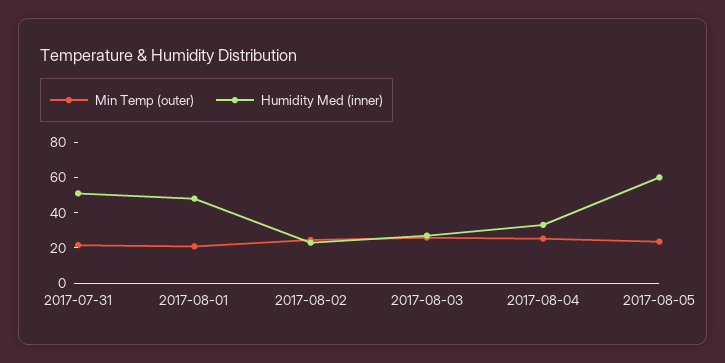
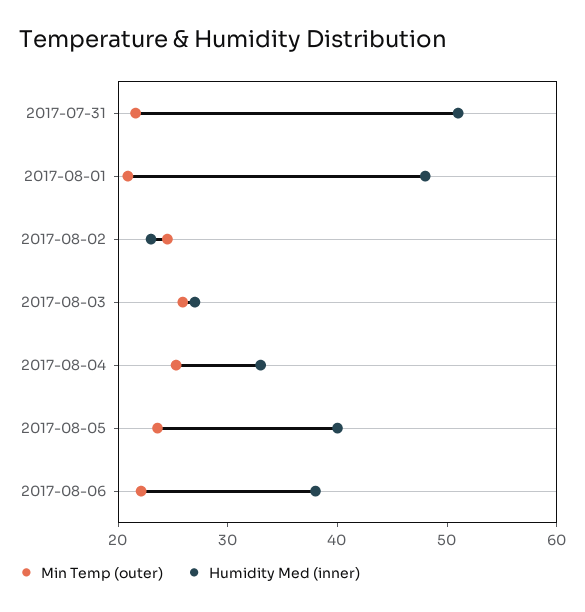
Humidity Med (inner), 2017-08-05: 60 -> 40
Min Temp (outer), 2017-08-06: none -> 22
Humidity Med (inner), 2017-08-06: none -> 38

